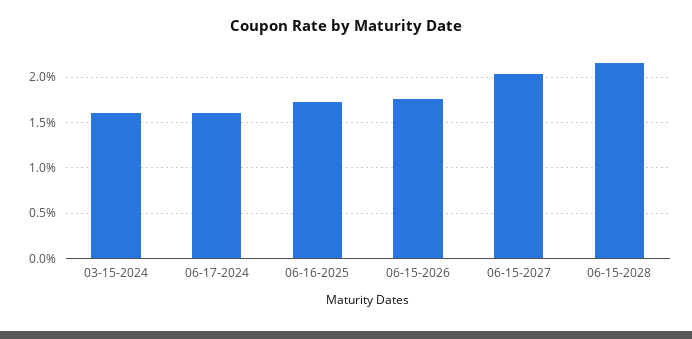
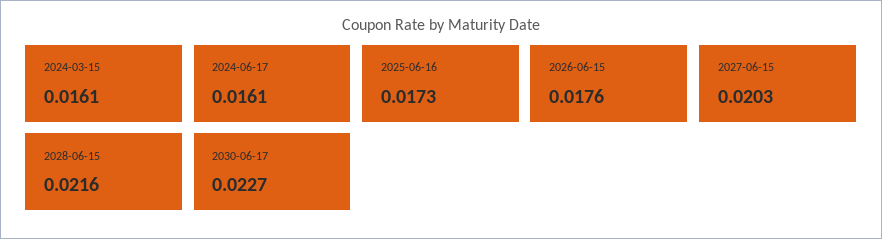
2030-06-17: none -> 0.0227

